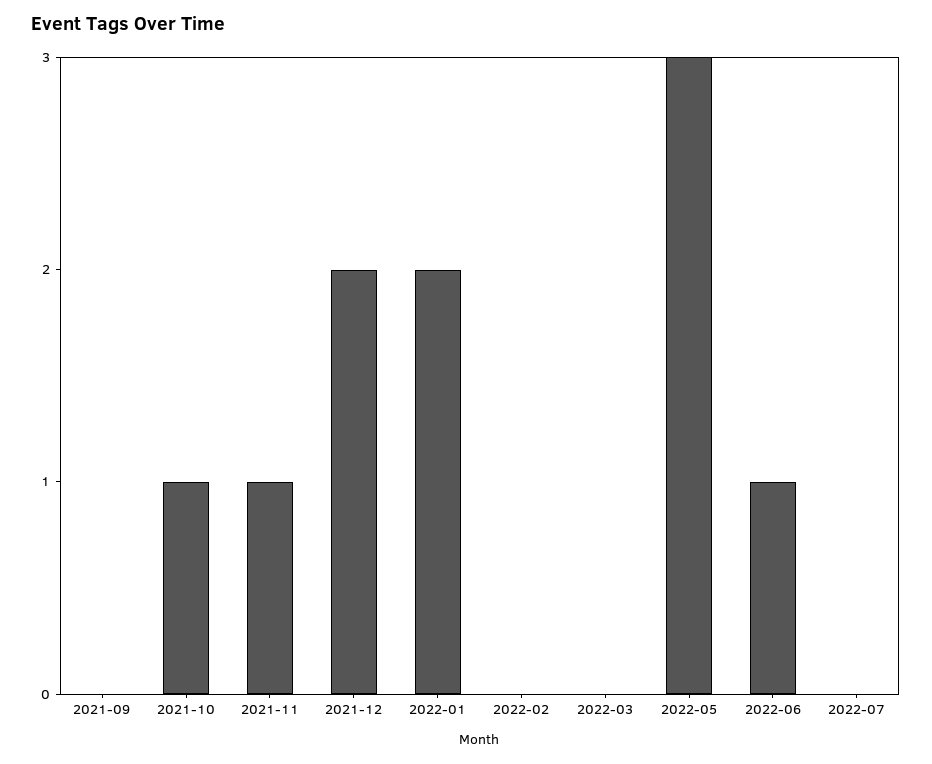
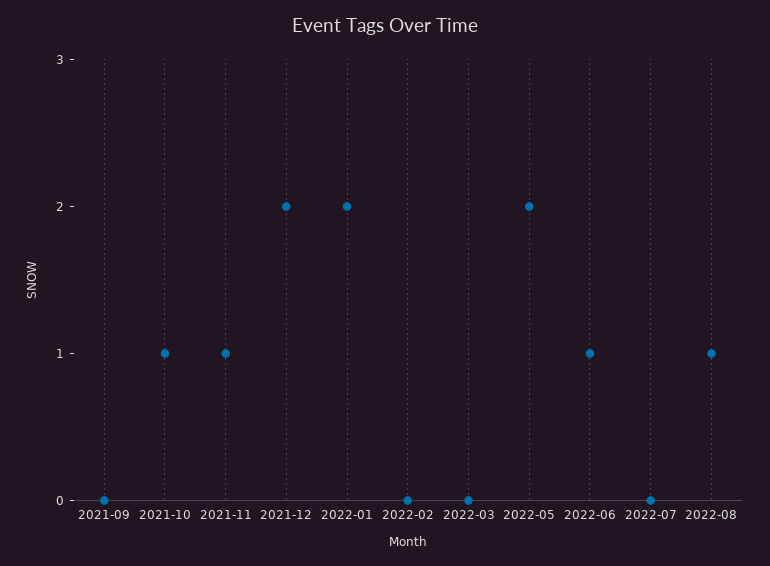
2022-05: 3 -> 2
2022-08: none -> 1

